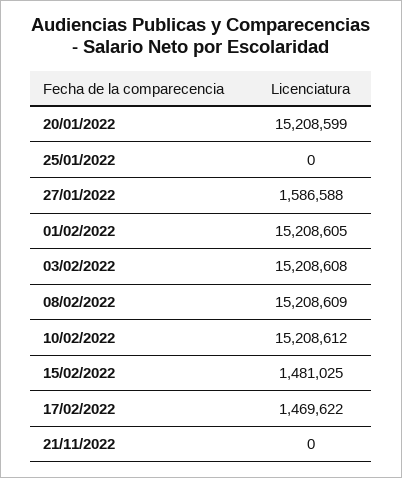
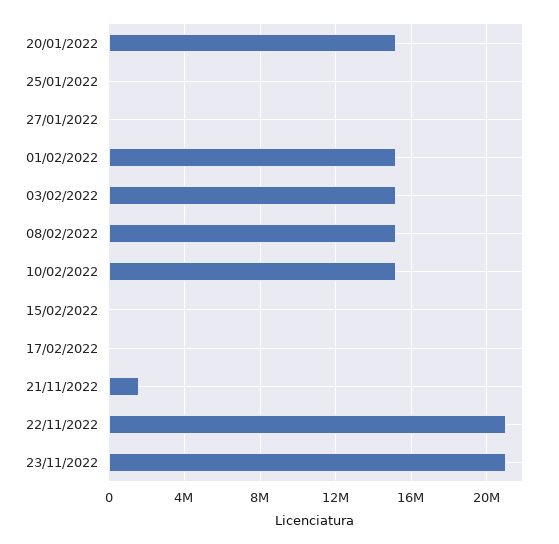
27/01/2022: 1586588 -> 0
15/02/2022: 1481025 -> 0
17/02/2022: 1469622 -> 0
21/11/2022: 0 -> 1500000
22/11/2022: none -> 21000000
23/11/2022: none -> 21000000

